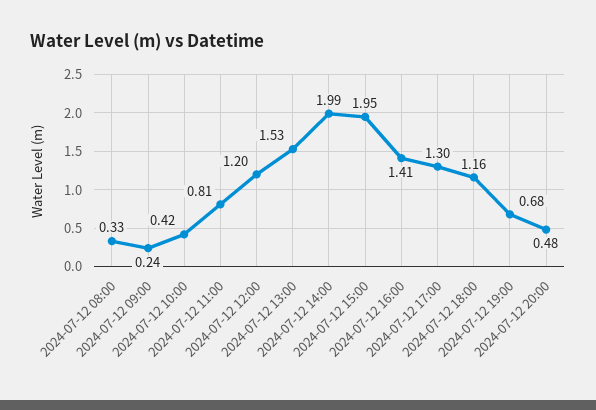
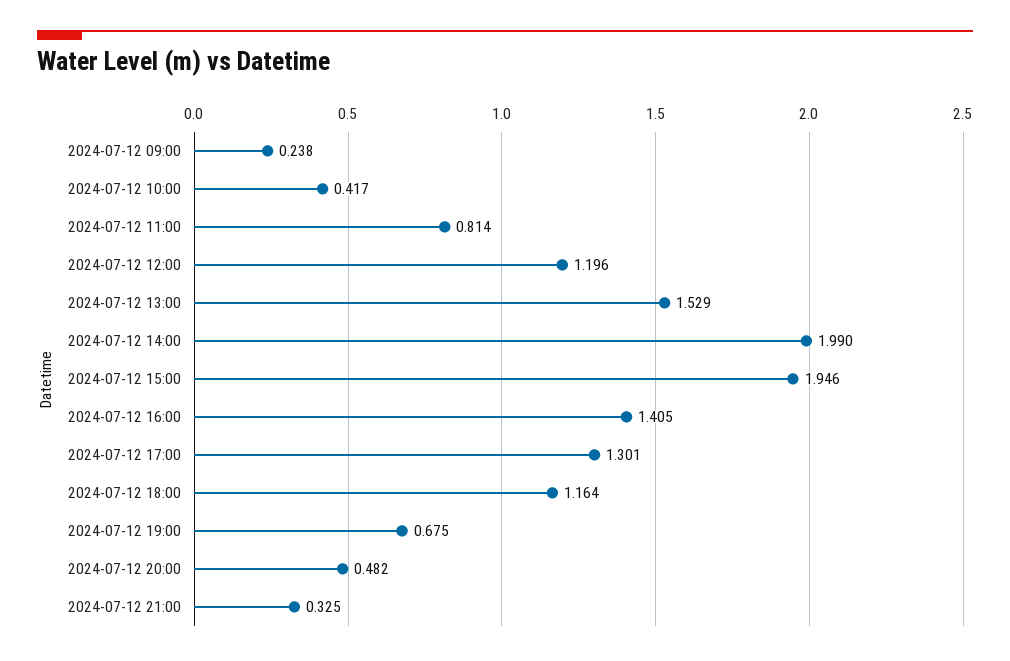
2024-07-12 08:00: 0.33 -> none
2024-07-12 21:00: none -> 0.325

